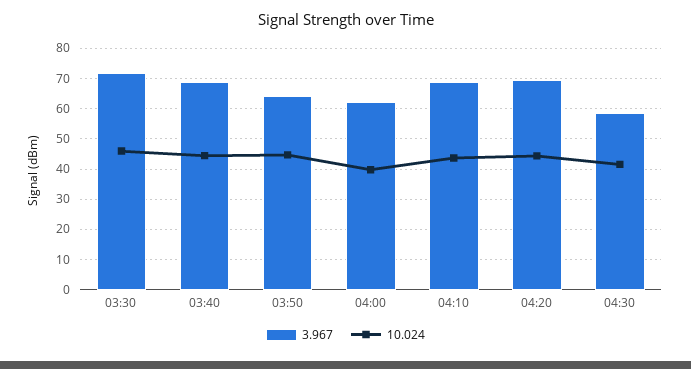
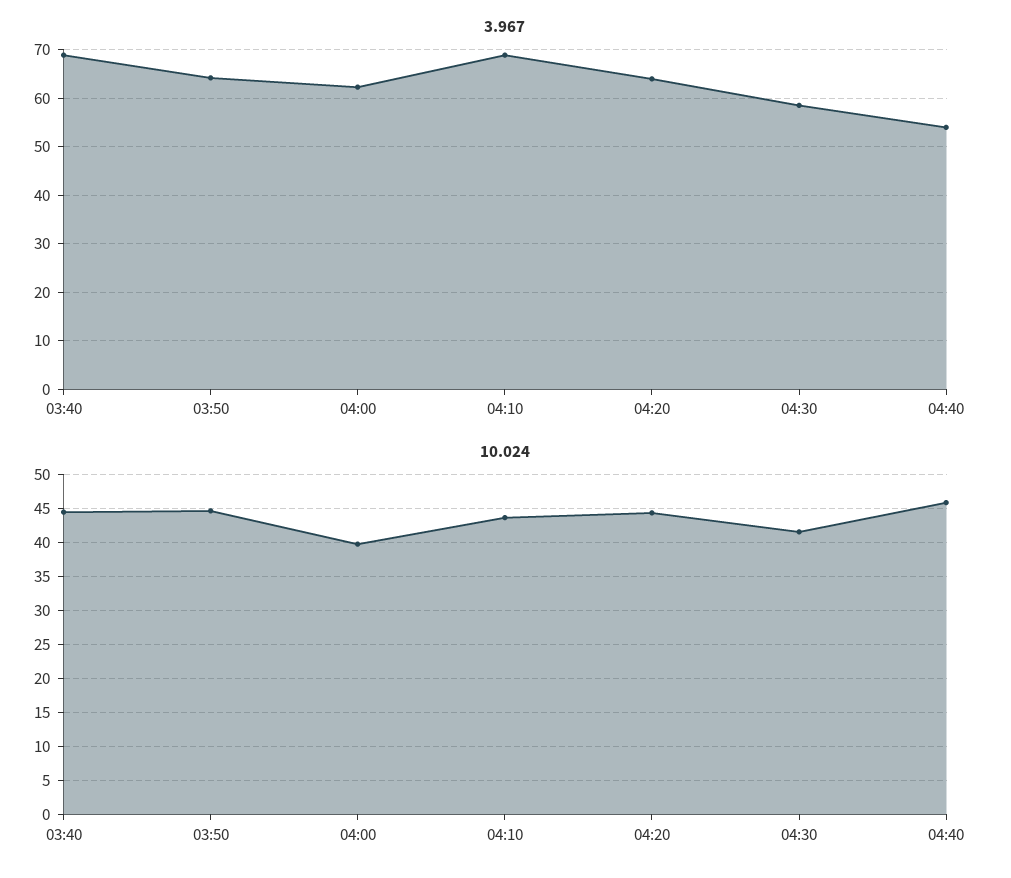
3.967, 03:30: 72 -> none
10.024, 03:30: 46 -> none
3.967, 04:20: 70 -> 64
3.967, 04:40: none -> 54
10.024, 04:40: none -> 46

